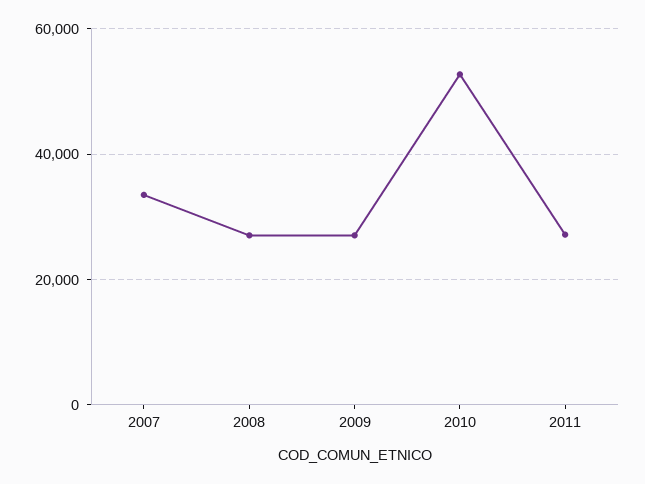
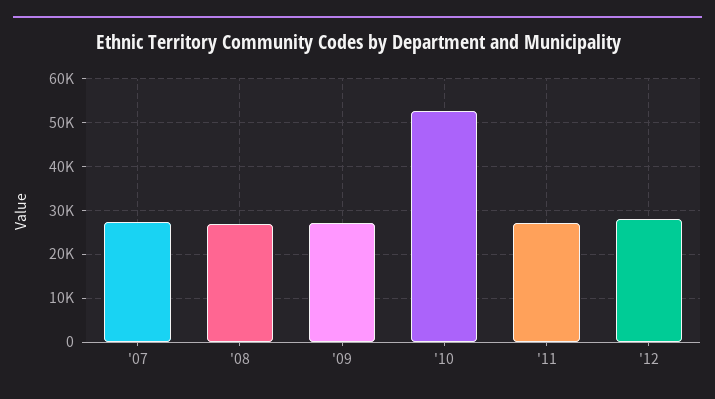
2007: 34000 -> 28000
'12: none -> 28000

